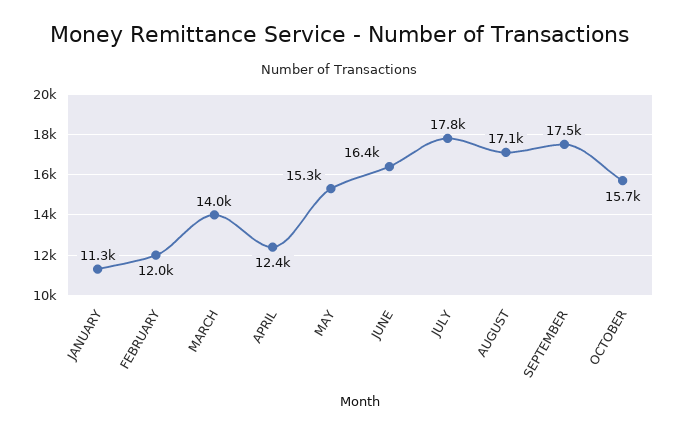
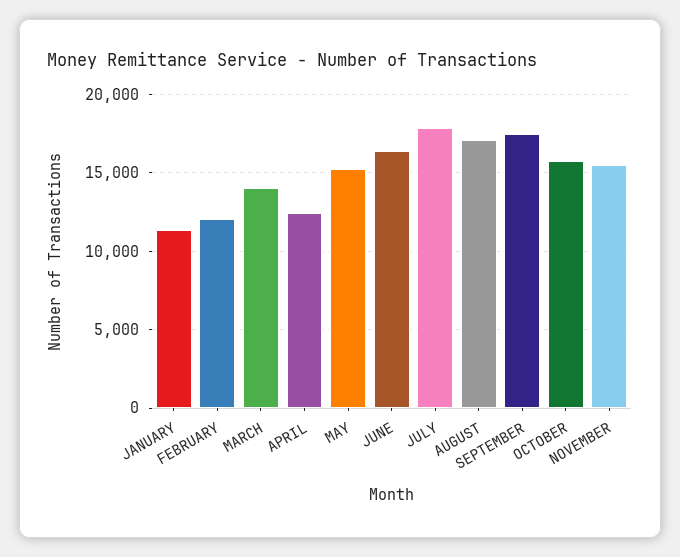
NOVEMBER: none -> 15500

